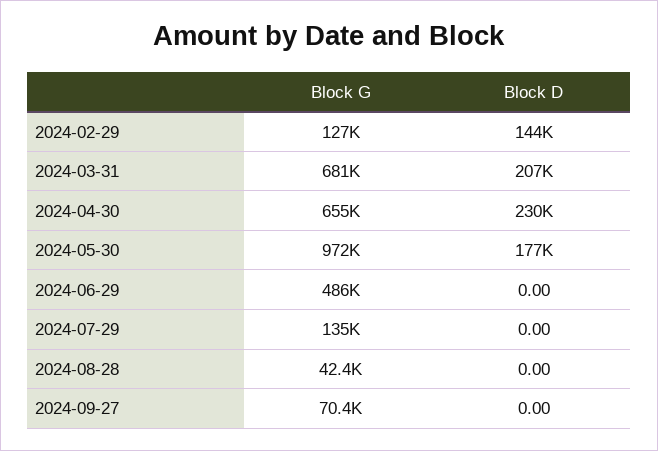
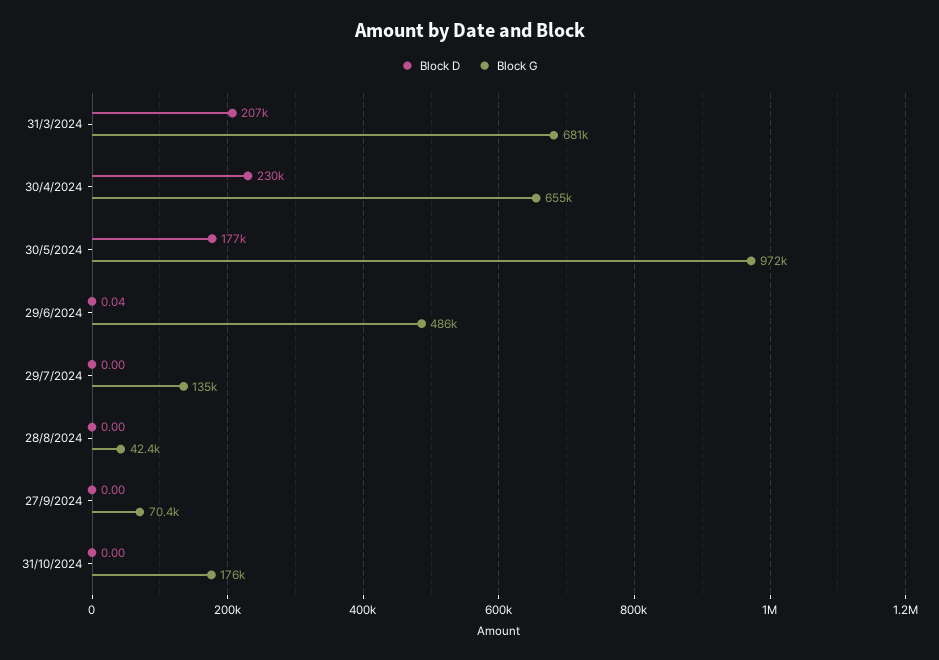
Block G, 2024-02-29: 127000 -> none
Block D, 2024-02-29: 144000 -> none
Block D, 2024-06-29: 0 -> 0.04
Block D, 31/10/2024: none -> 0
Block G, 31/10/2024: none -> 176000

